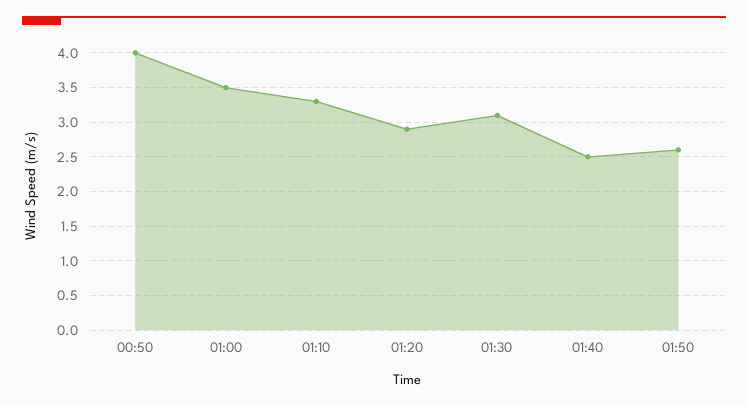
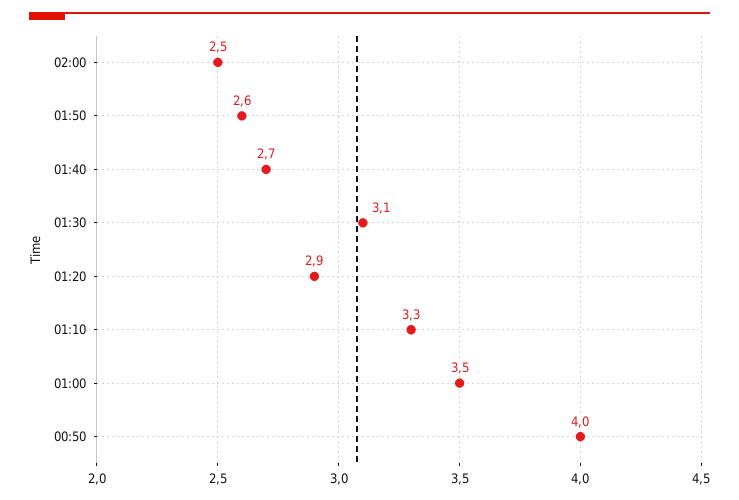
01:40: 2.5 -> 2.7
02:00: none -> 2.5

